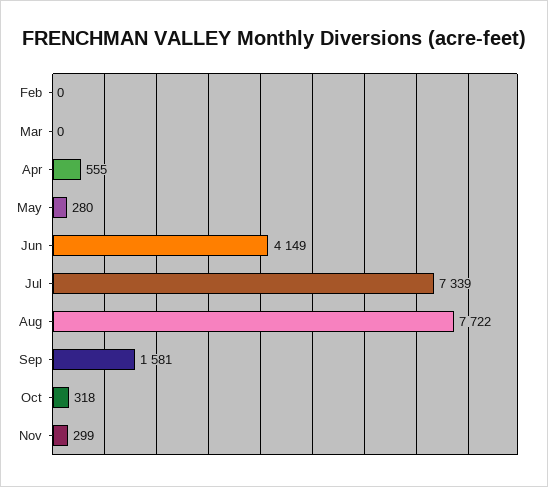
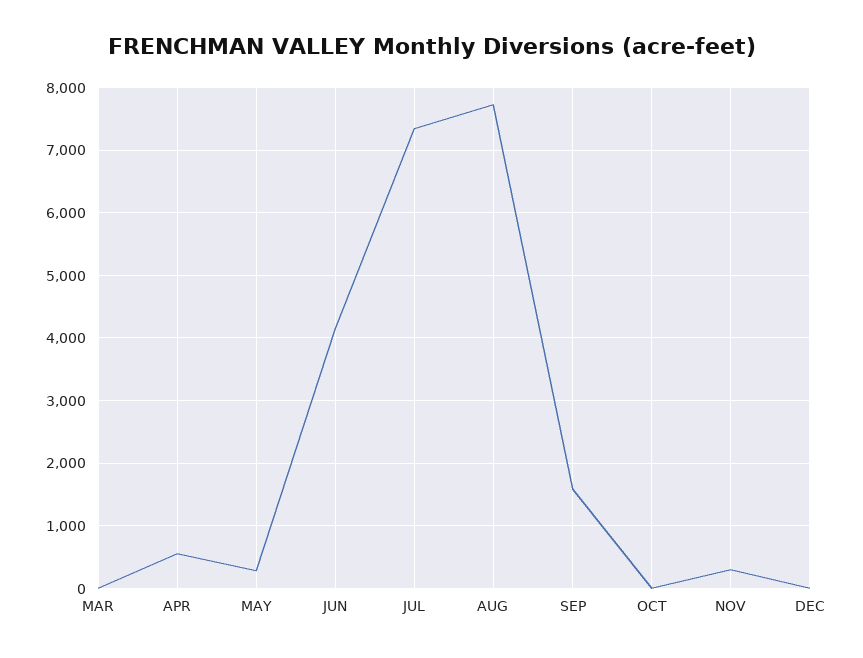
Feb: 0 -> none
Oct: 318 -> 0
DEC: none -> 0

